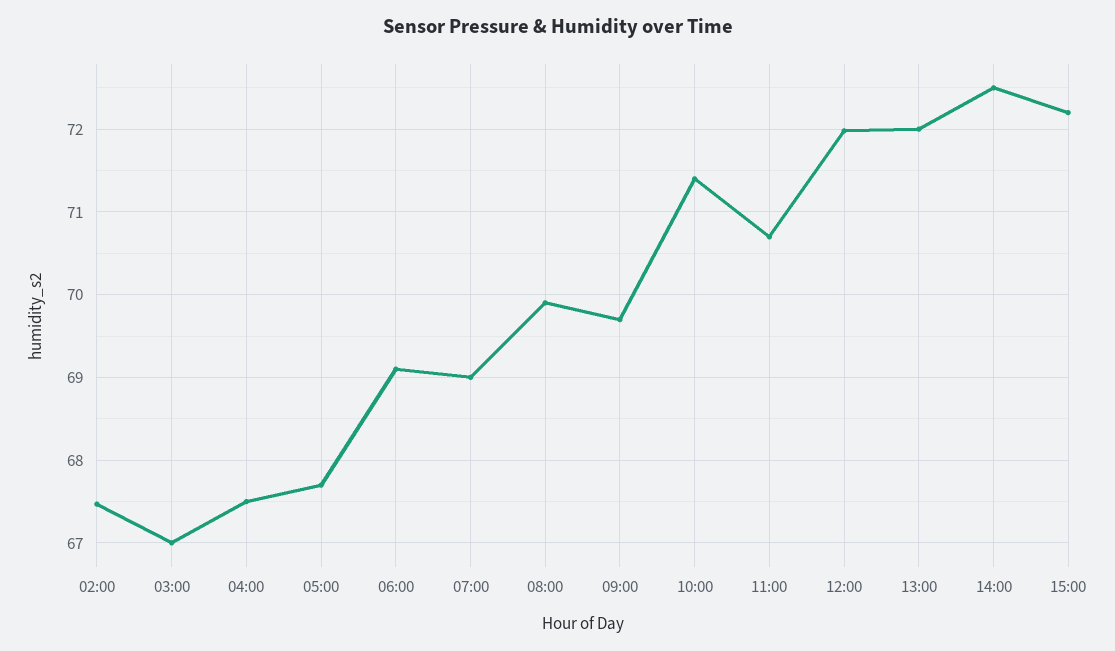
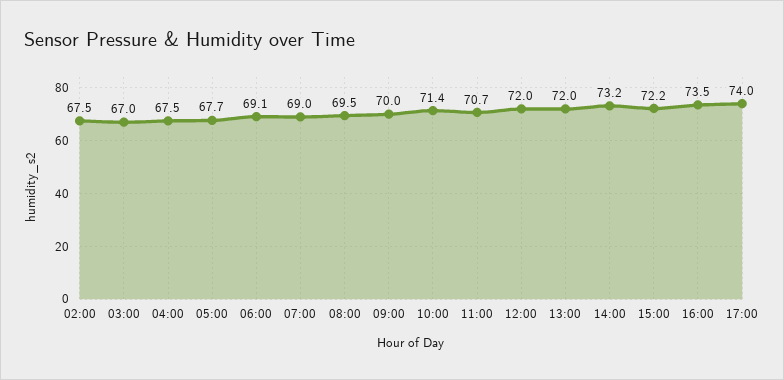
08:00: 69.9 -> 69.5
09:00: 69.7 -> 70
14:00: 72.5 -> 73.2
16:00: none -> 73.5
17:00: none -> 74

